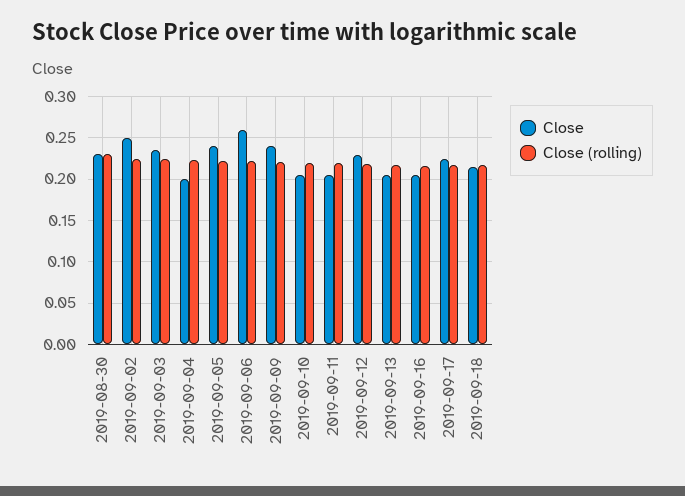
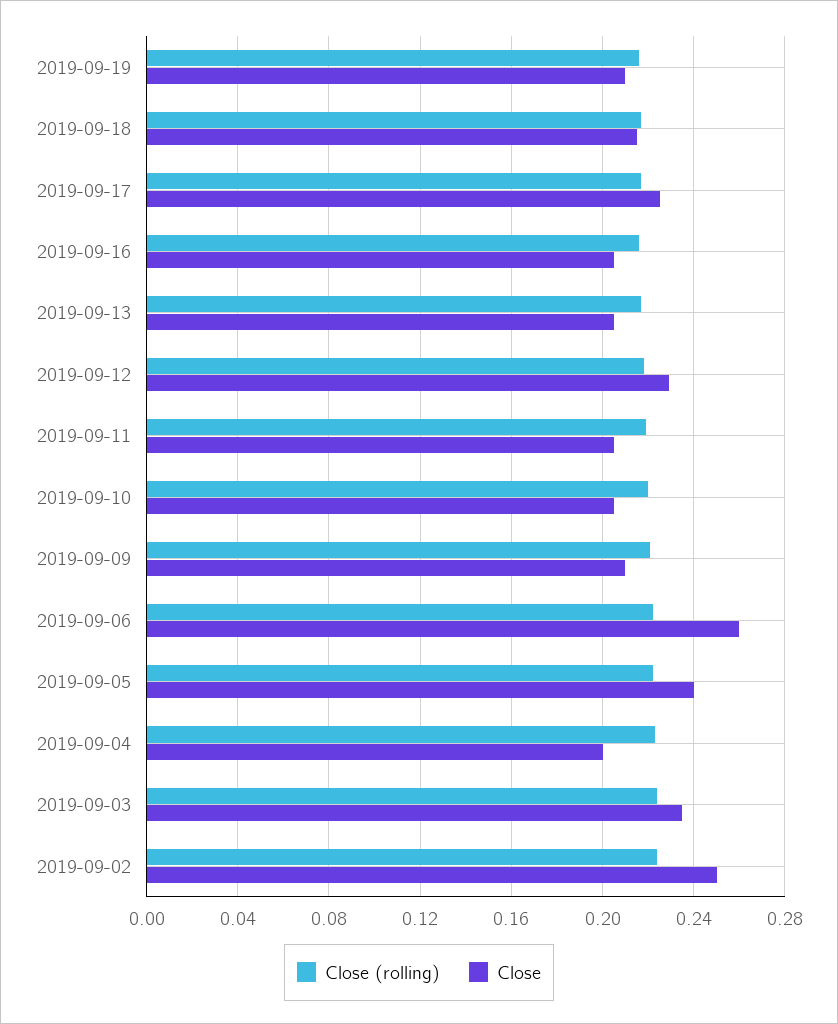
Close, 2019-08-30: 0.23 -> none
Close (rolling), 2019-08-30: 0.23 -> none
Close, 2019-09-09: 0.24 -> 0.21
Close (rolling), 2019-09-19: none -> 0.215
Close, 2019-09-19: none -> 0.21

